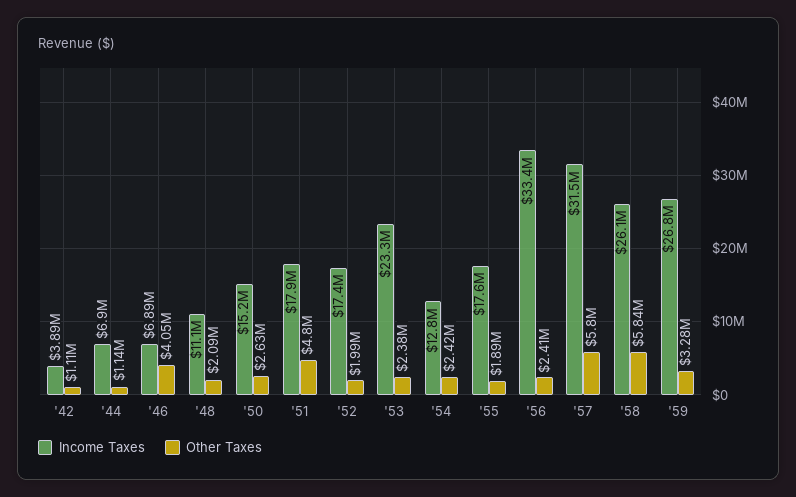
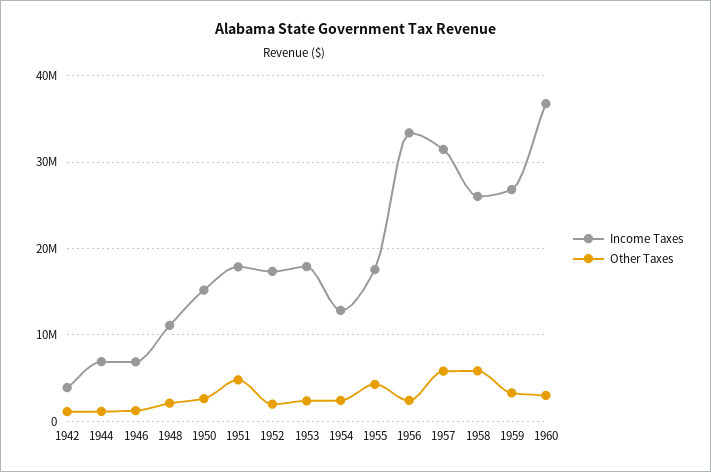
Other Taxes, '46: 4050000 -> 1000000
Income Taxes, '53: 23300000 -> 18000000
Other Taxes, '55: 1890000 -> 4000000
Income Taxes, 1960: none -> 37000000
Other Taxes, 1960: none -> 3000000

